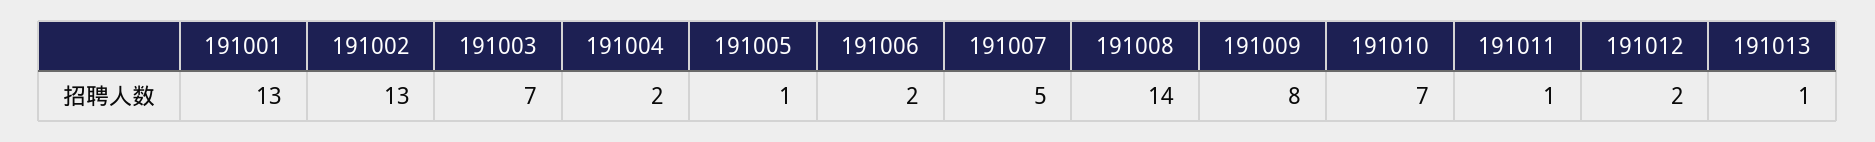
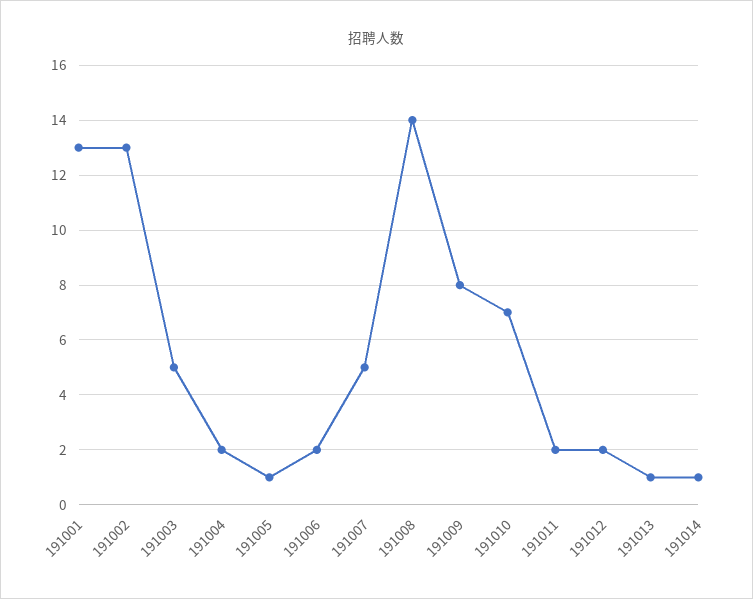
191003: 7 -> 5
191011: 1 -> 2
191014: none -> 1

